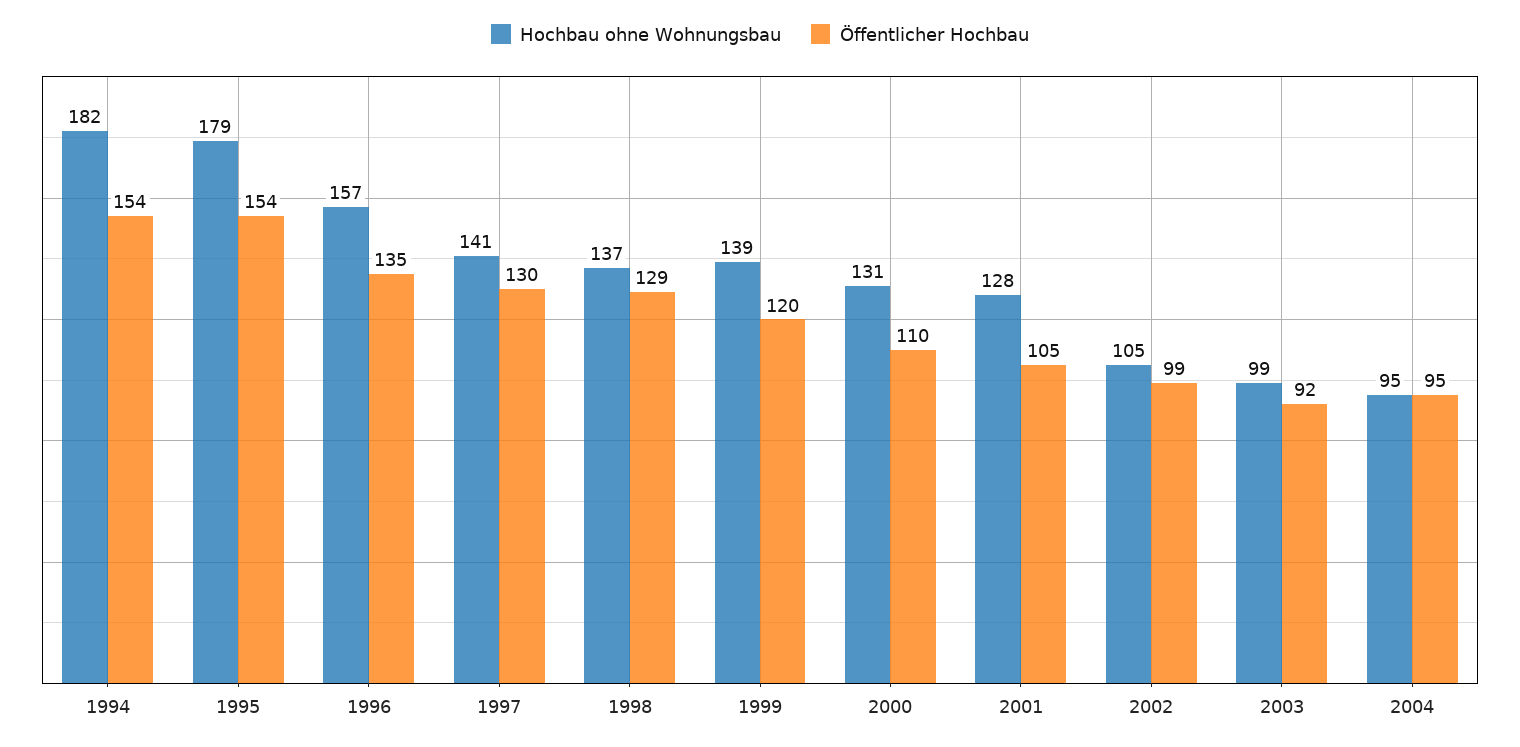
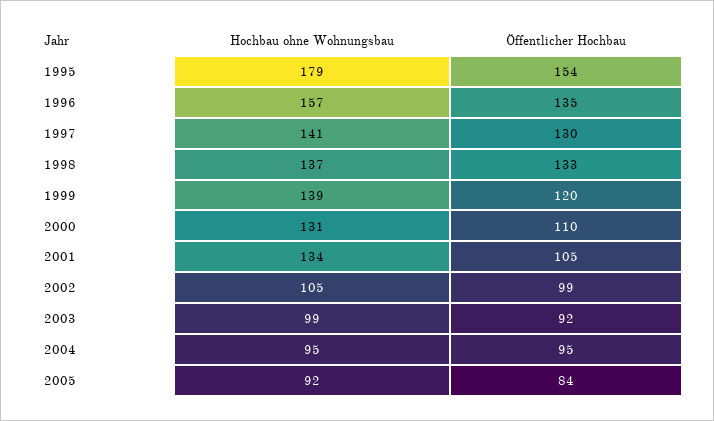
Hochbau ohne Wohnungsbau, 1994: 182 -> none
Öffentlicher Hochbau, 1994: 154 -> none
Öffentlicher Hochbau, 1998: 129 -> 133
Hochbau ohne Wohnungsbau, 2001: 128 -> 134
Hochbau ohne Wohnungsbau, 2005: none -> 92
Öffentlicher Hochbau, 2005: none -> 84

